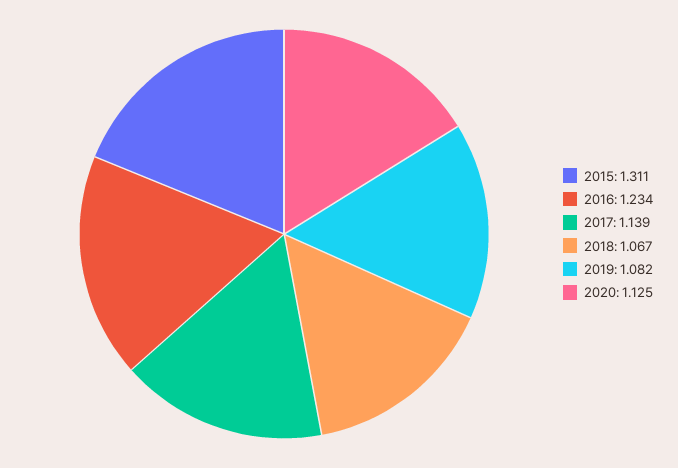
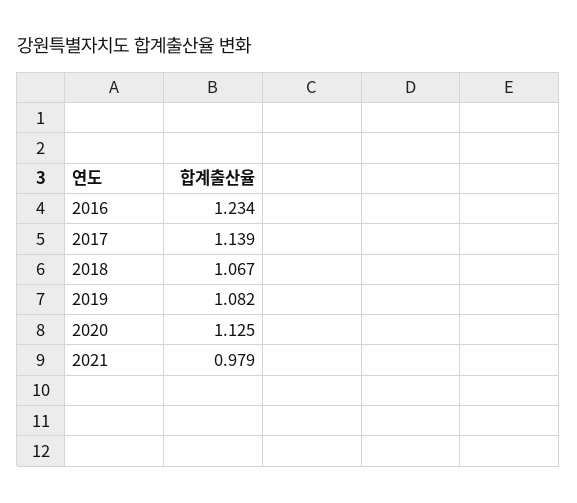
2015: 1.311 -> none
2021: none -> 0.979

